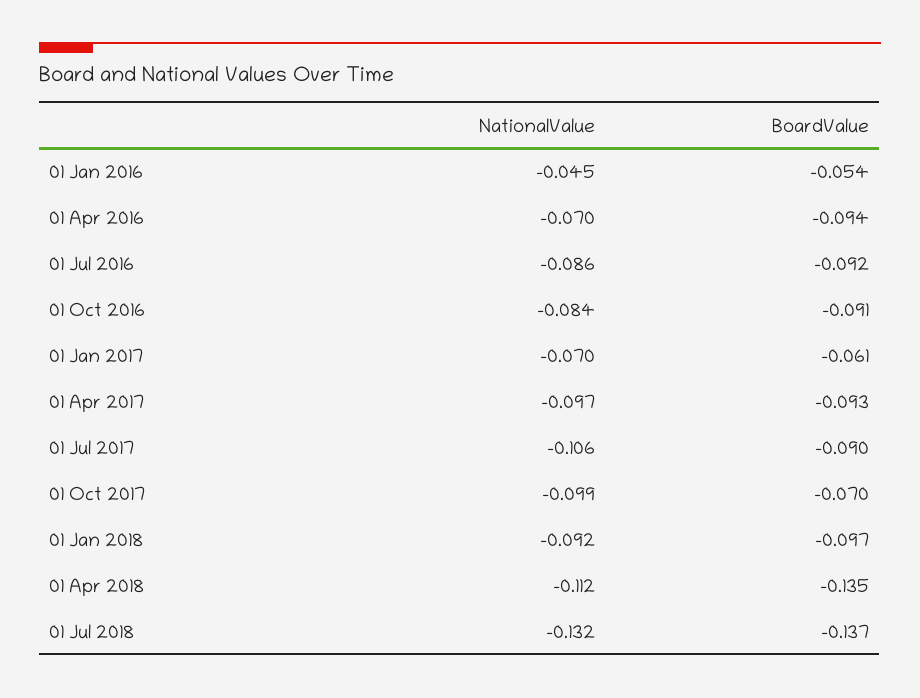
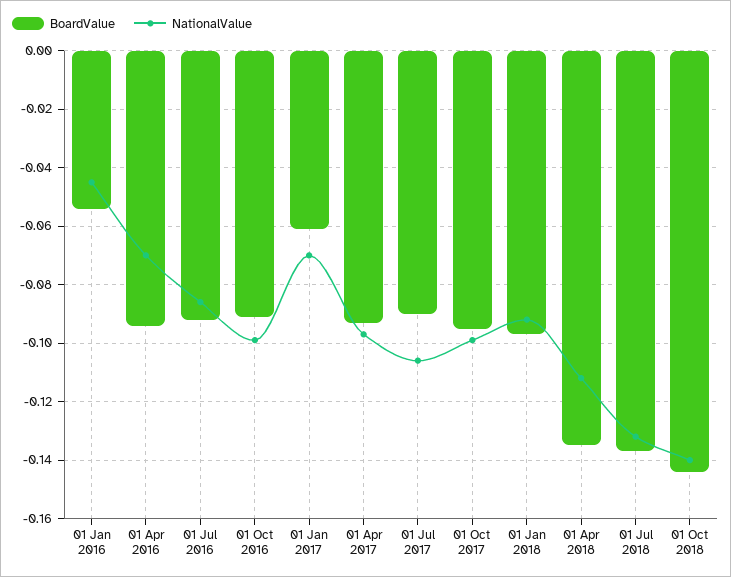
NationalValue, 01 Oct 2016: -0.084 -> -0.1
BoardValue, 01 Oct 2017: -0.07 -> -0.095
BoardValue, 01 Oct 2018: none -> -0.145
NationalValue, 01 Oct 2018: none -> -0.14

